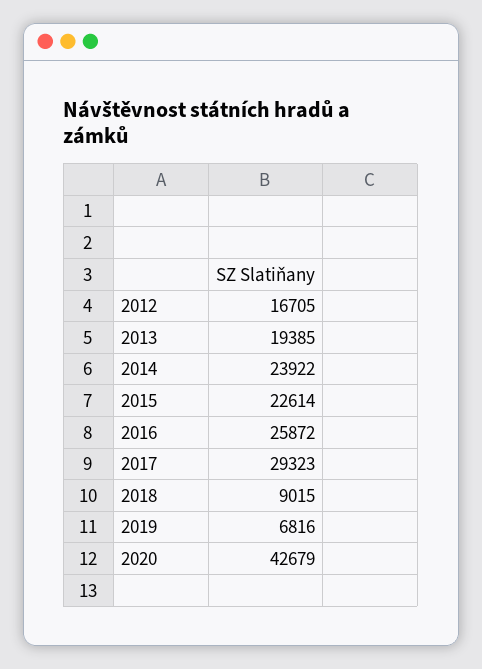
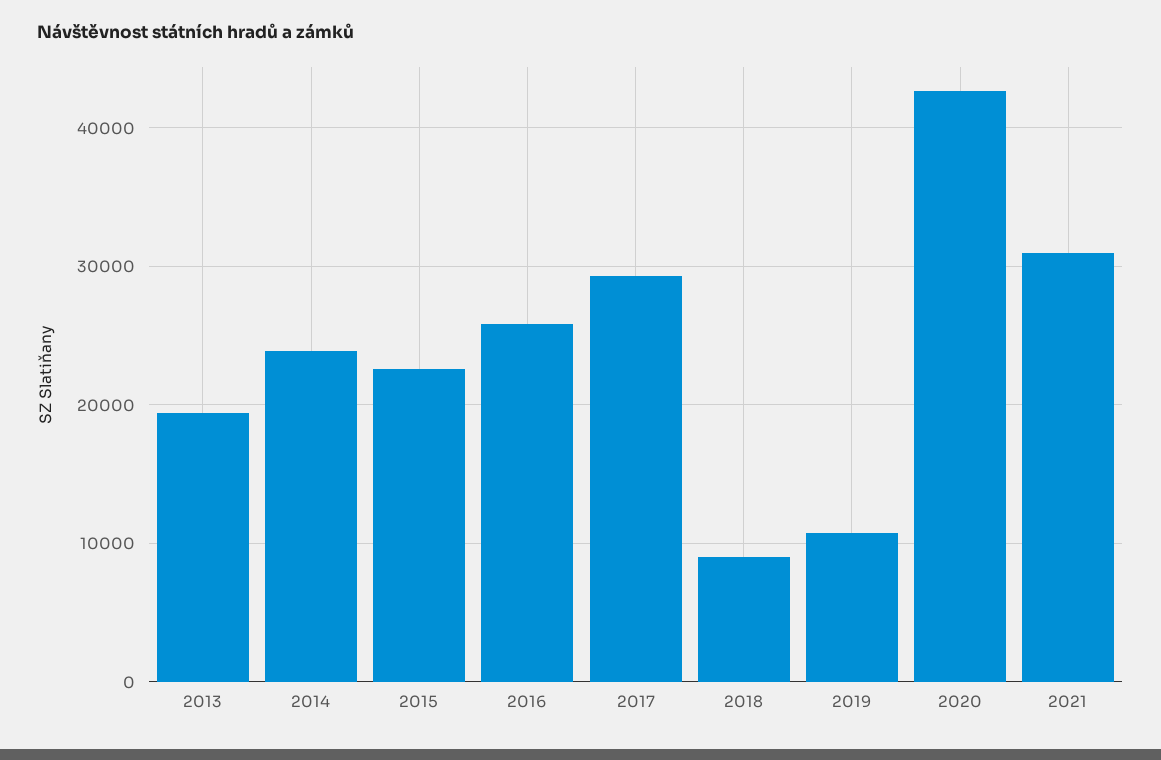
2012: 16705 -> none
2019: 6816 -> 11000
2021: none -> 31000

